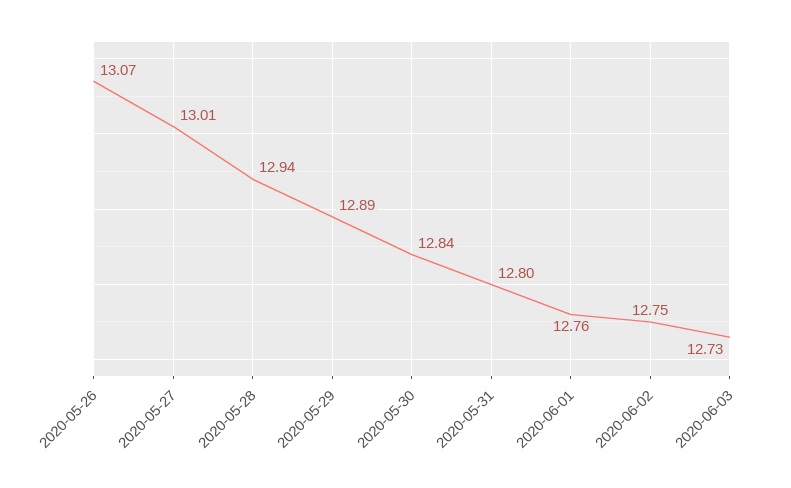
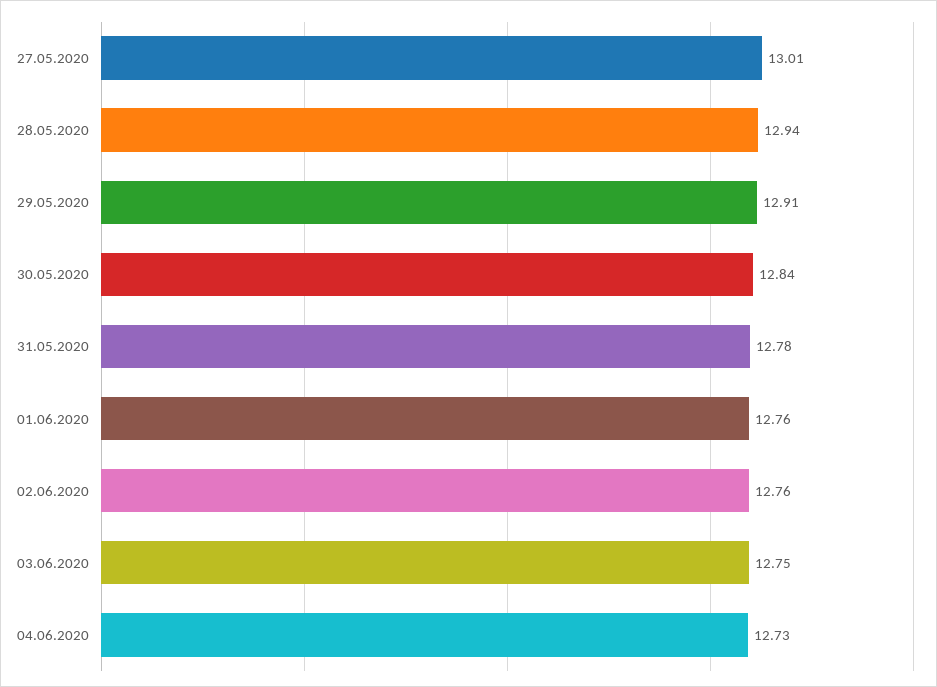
2020-05-26: 13.07 -> none
2020-05-29: 12.89 -> 12.91
2020-05-31: 12.8 -> 12.78
2020-06-02: 12.75 -> 12.76
2020-06-03: 12.73 -> 12.75
04.06.2020: none -> 12.73

